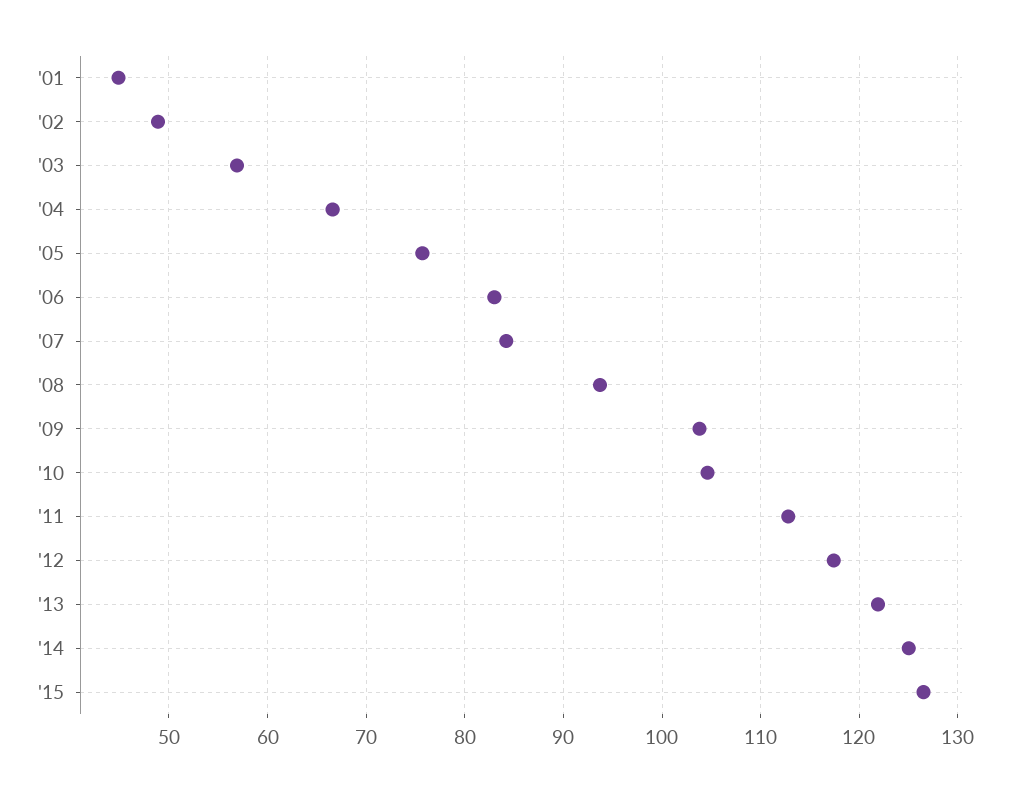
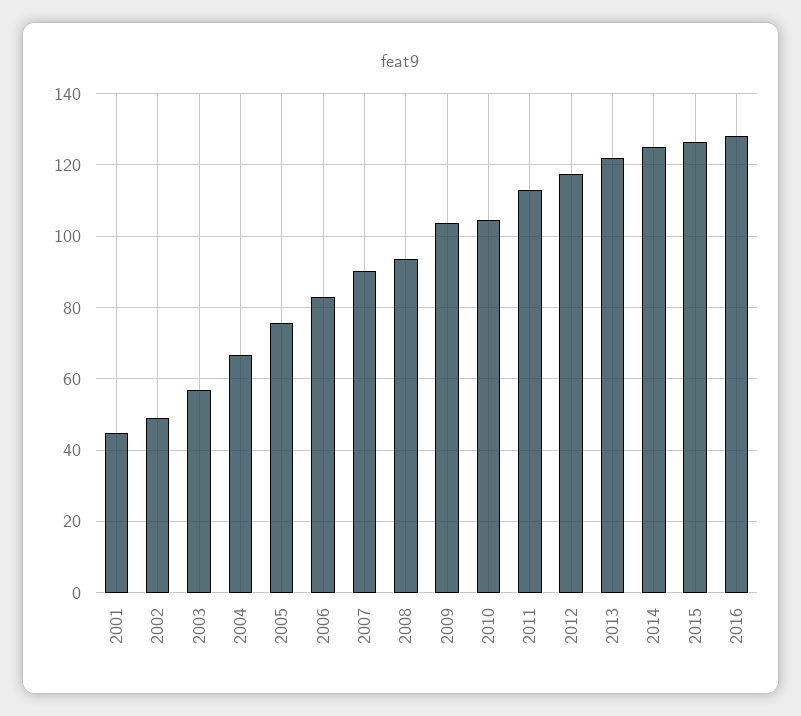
'07: 84 -> 90
2016: none -> 128

